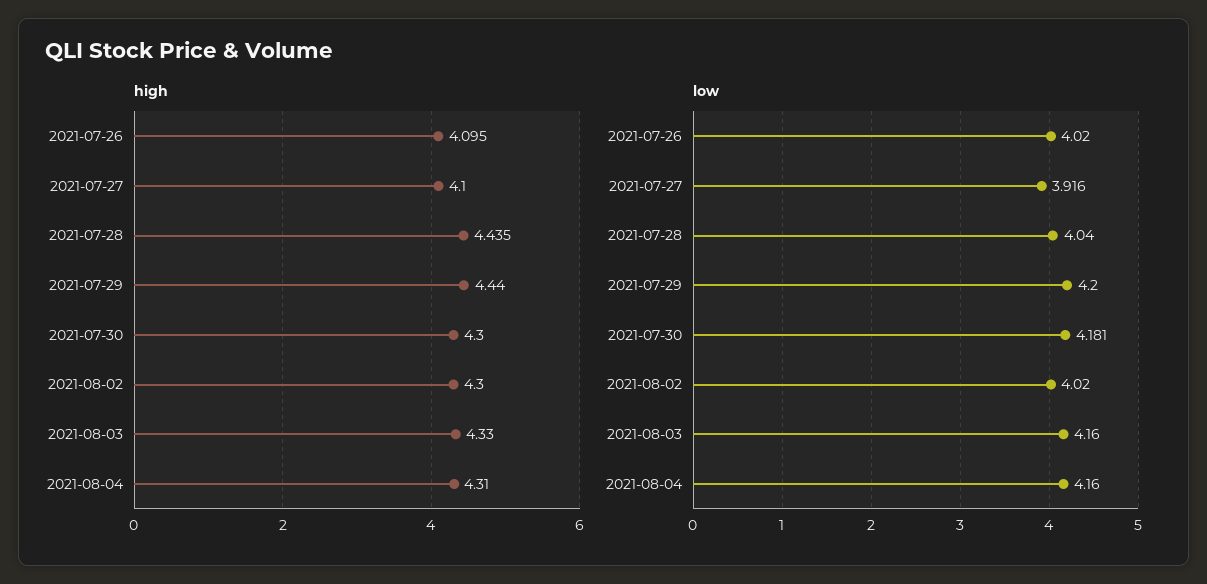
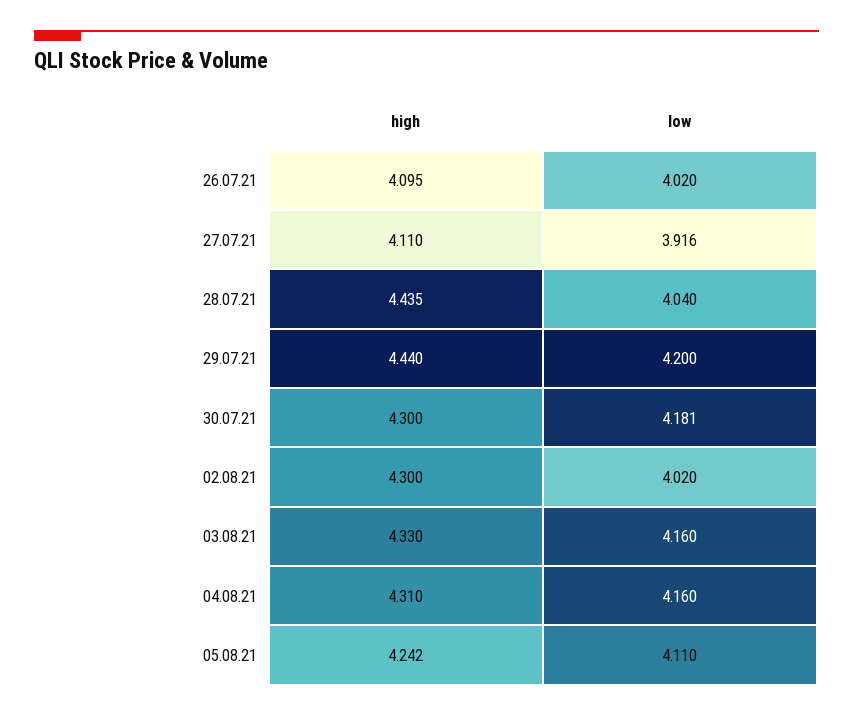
high, 2021-07-27: 4.1 -> 4.11
high, 05.08.21: none -> 4.242
low, 05.08.21: none -> 4.11

